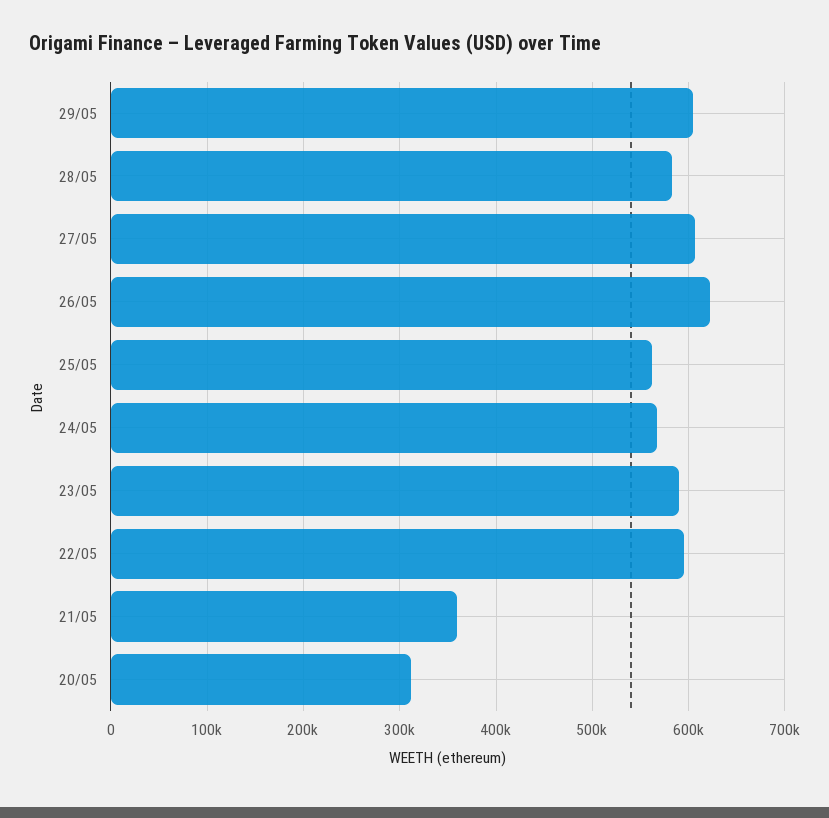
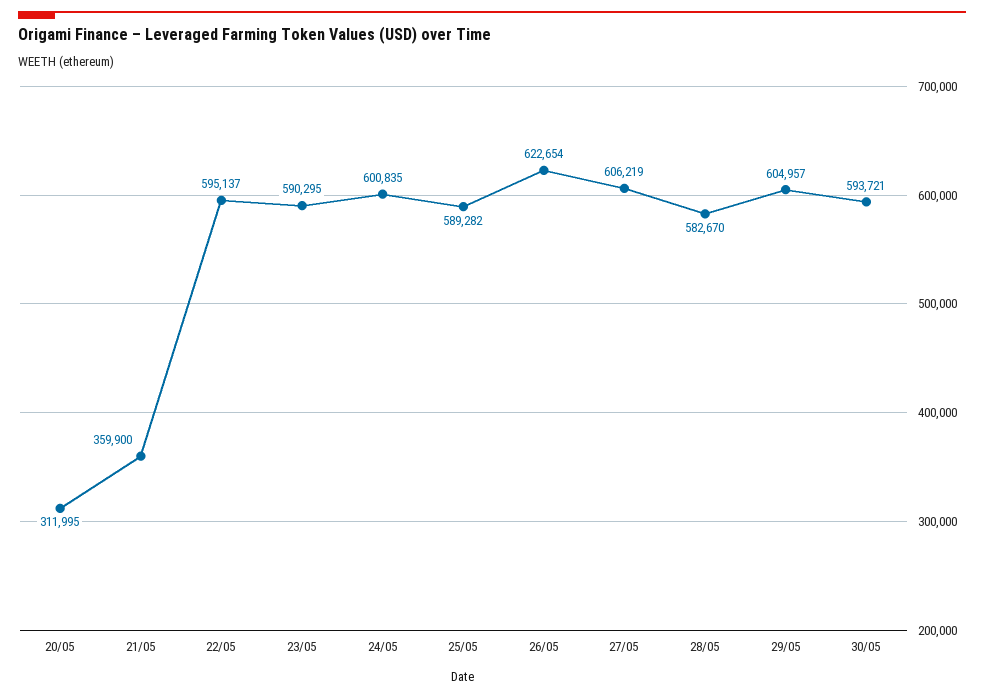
25/05: 560000 -> 589282
24/05: 570000 -> 600835
30/05: none -> 593721

